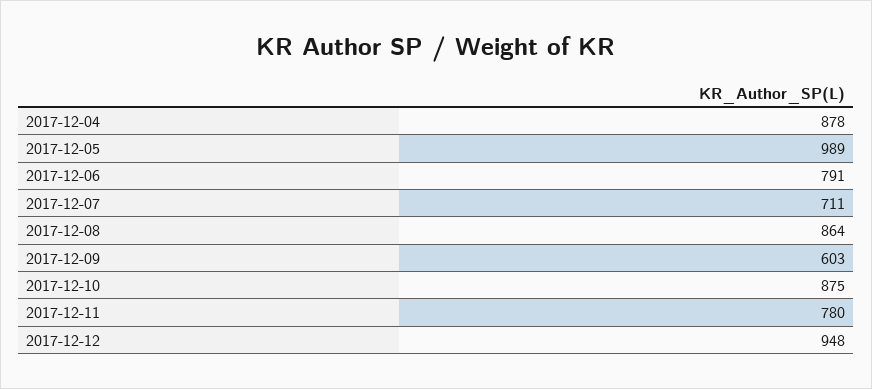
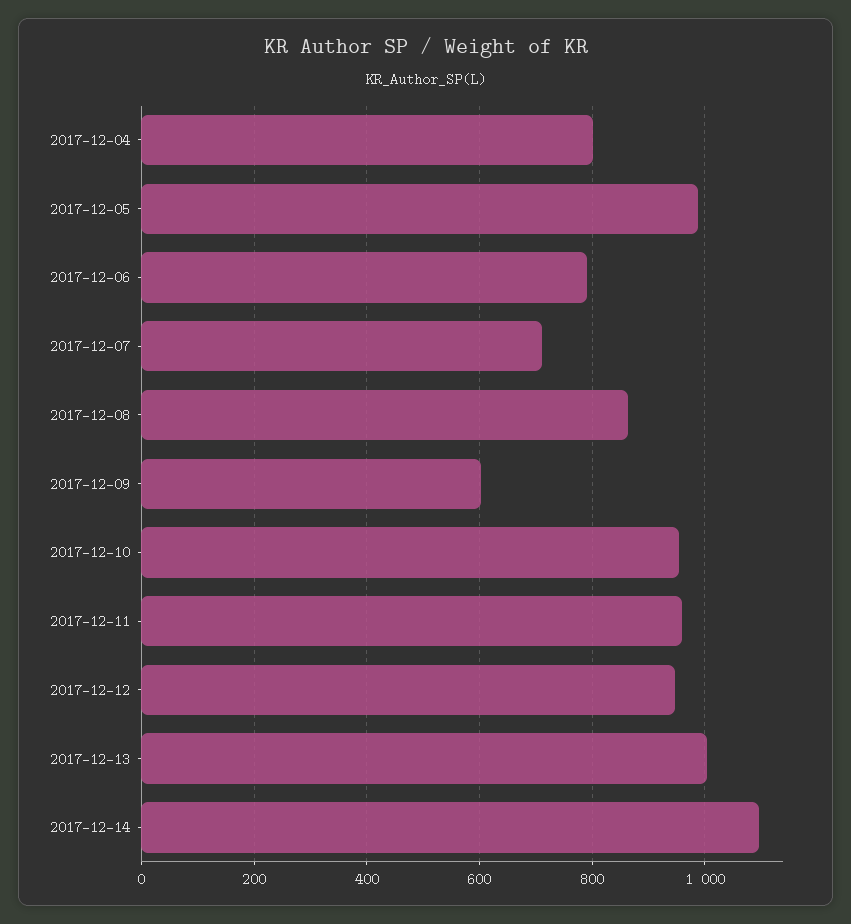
2017-12-04: 878 -> 800
2017-12-10: 875 -> 960
2017-12-11: 780 -> 960
2017-12-13: none -> 1000
2017-12-14: none -> 1100

